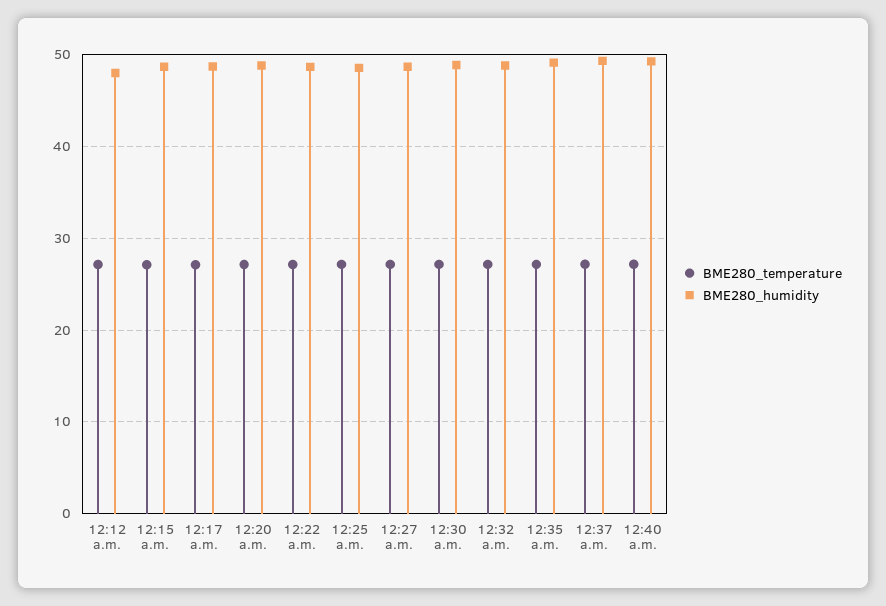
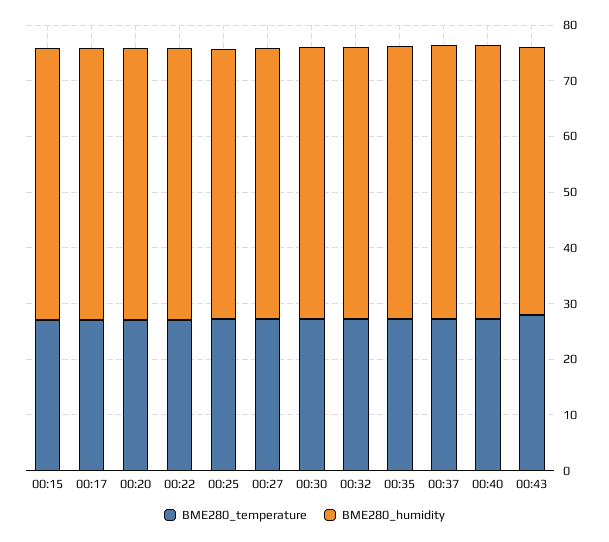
BME280_temperature, 12:12 a.m.: 27 -> none
BME280_humidity, 12:12 a.m.: 48 -> none
BME280_temperature, 00:43: none -> 28
BME280_humidity, 00:43: none -> 48

